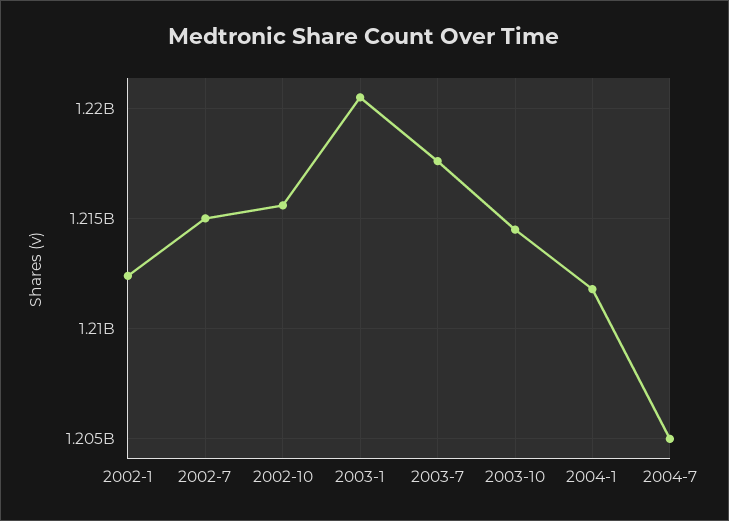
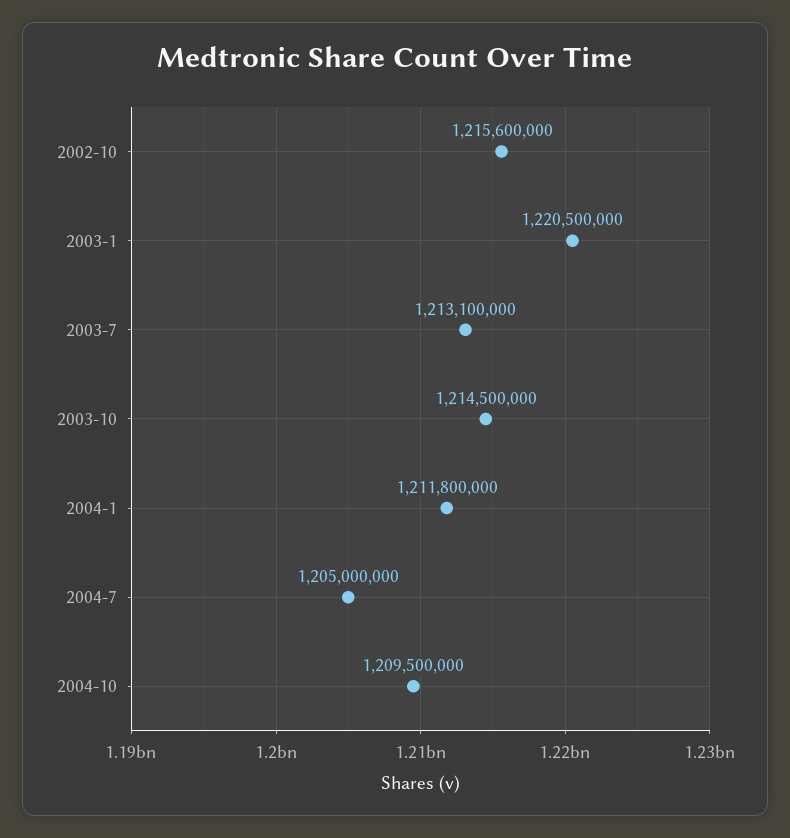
2002-1: 1212500000 -> none
2002-7: 1215000000 -> none
2003-7: 1217500000 -> 1213100000
2004-10: none -> 1209500000

